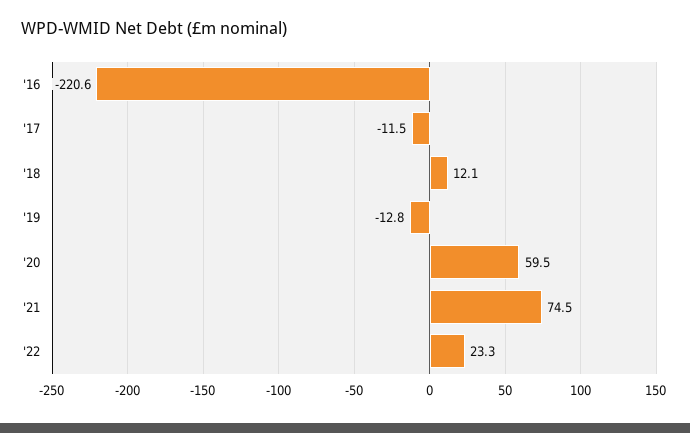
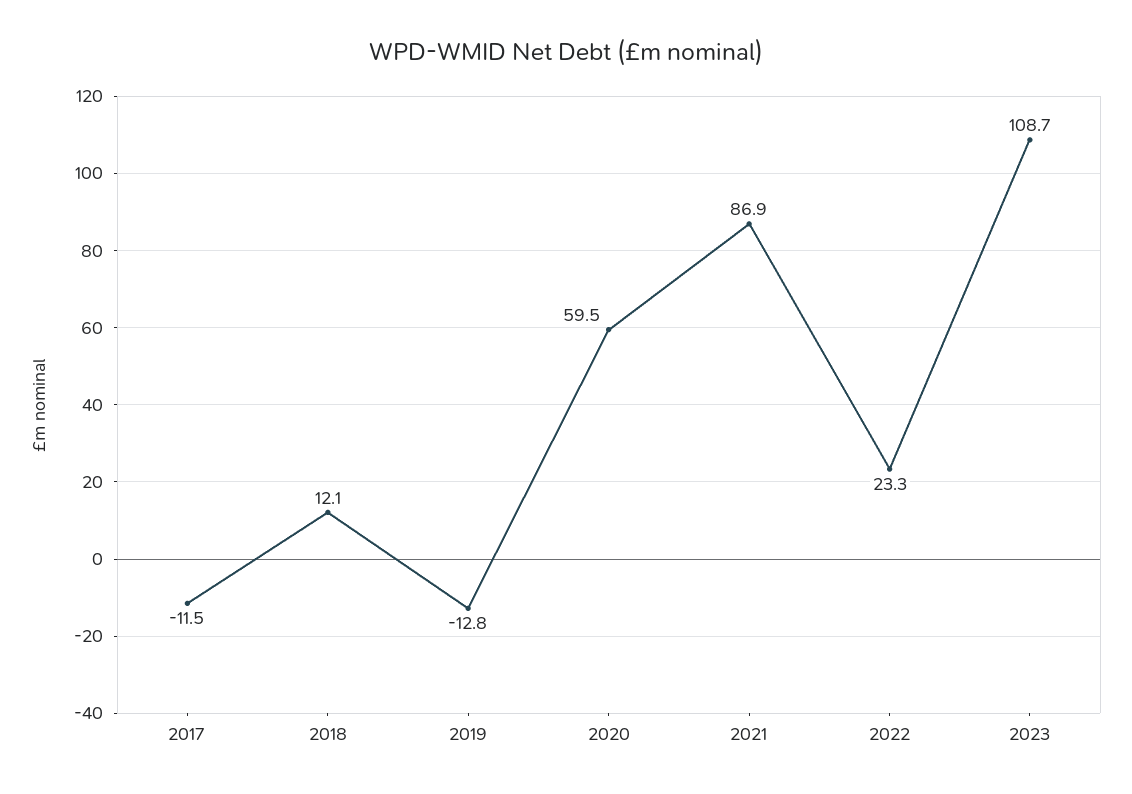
'16: -220.6 -> none
'21: 74.5 -> 86.9
2023: none -> 108.7

